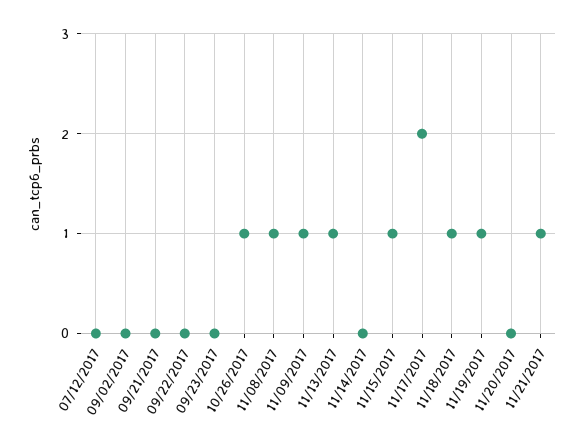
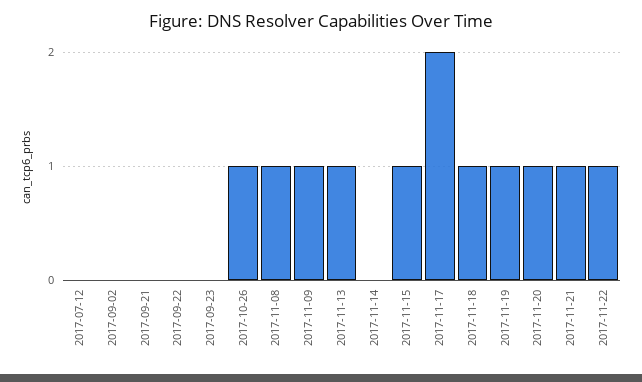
11/20/2017: 0 -> 1
2017-11-22: none -> 1

